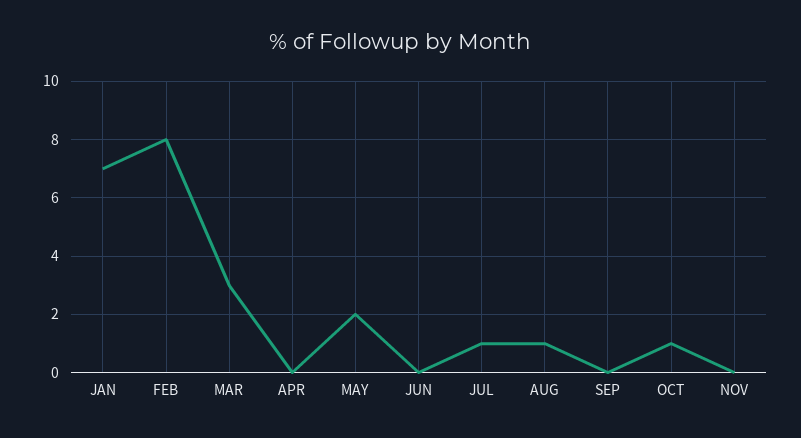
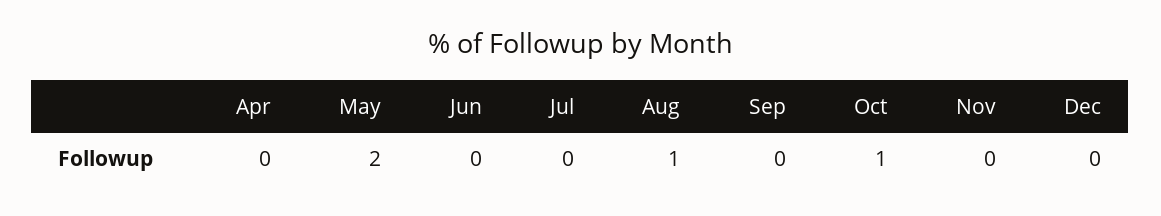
JAN: 7 -> none
FEB: 8 -> none
MAR: 3 -> none
JUL: 1 -> 0
Dec: none -> 0

